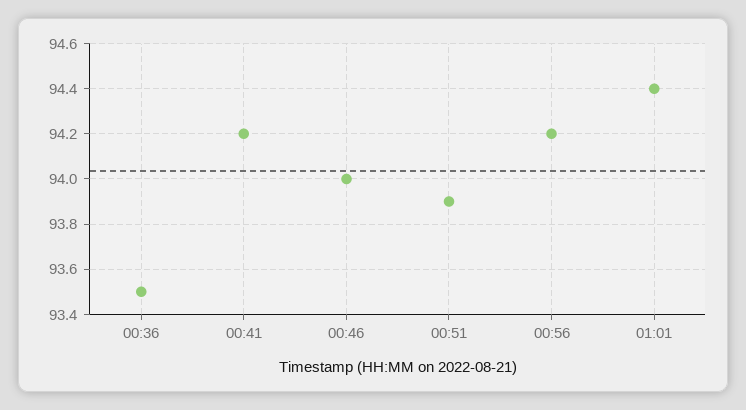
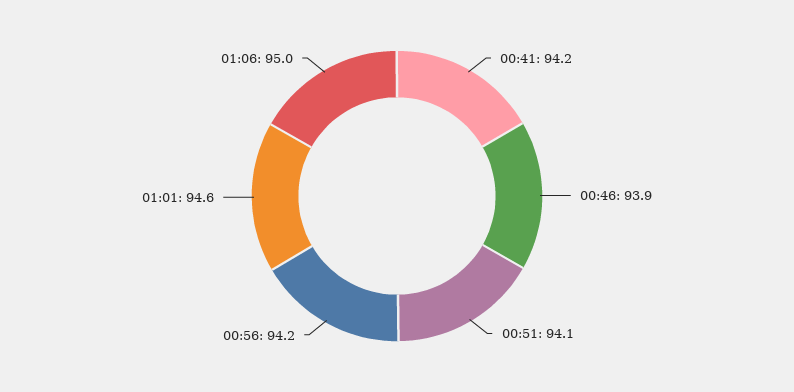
00:36: 93.5 -> none
00:46: 94 -> 93.9
00:51: 93.9 -> 94.1
01:01: 94.4 -> 94.6
01:06: none -> 95

